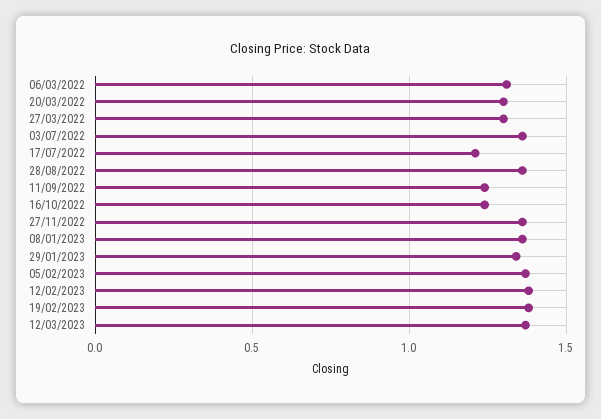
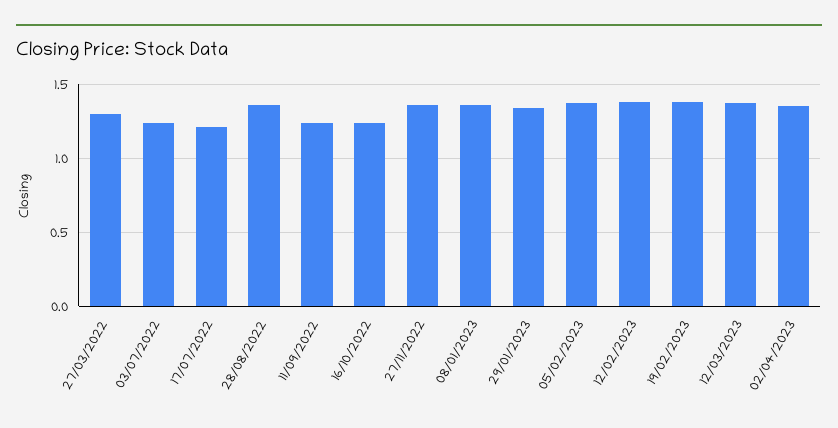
06/03/2022: 1.3 -> none
20/03/2022: 1.3 -> none
03/07/2022: 1.35 -> 1.25
02/04/2023: none -> 1.35

